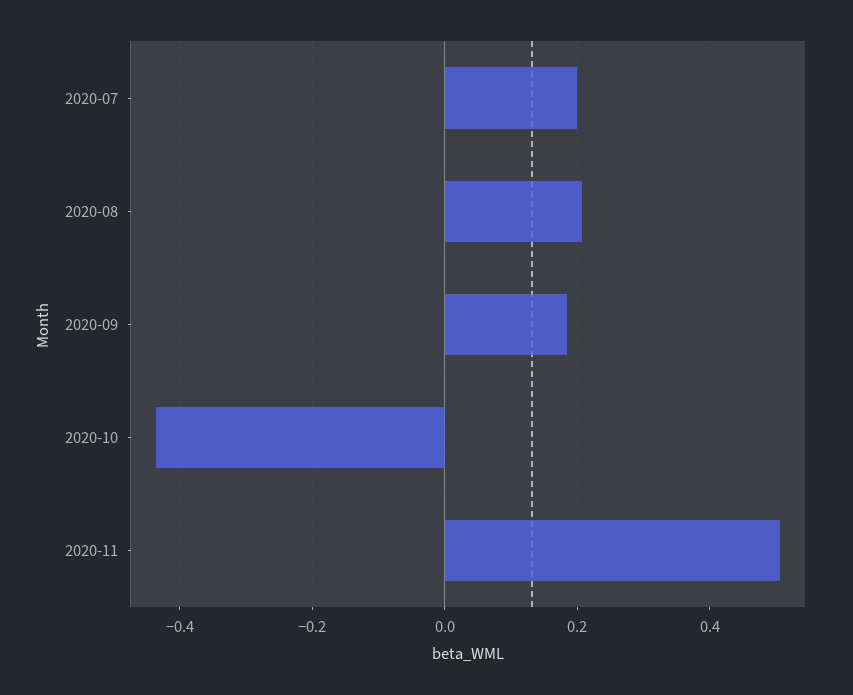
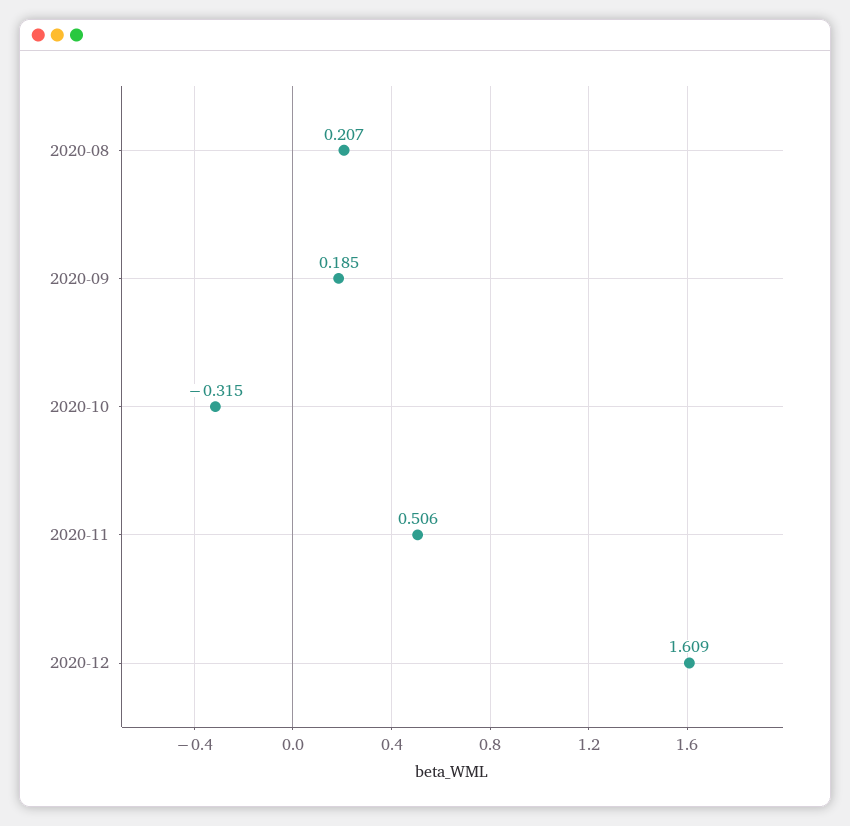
2020-07: 0.2 -> none
2020-10: -0.44 -> -0.315
2020-12: none -> 1.609

